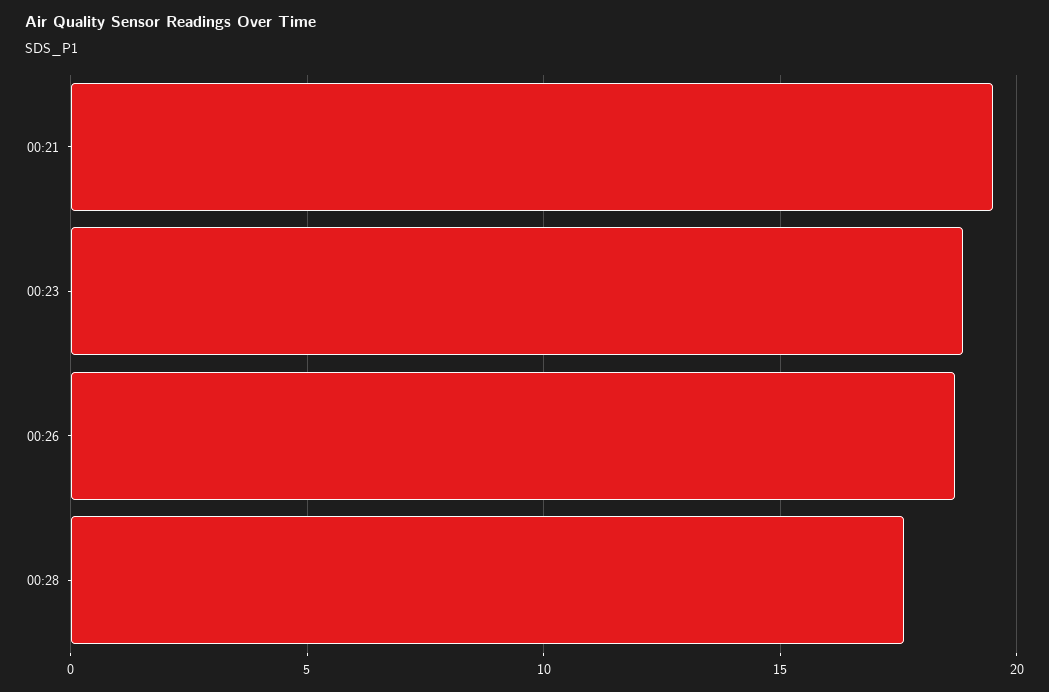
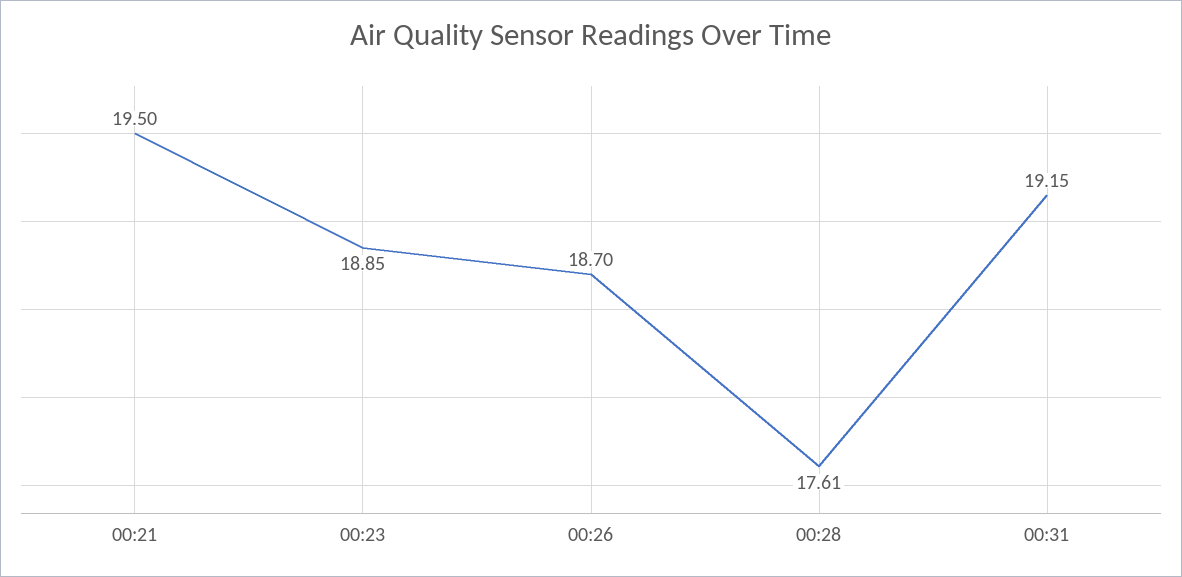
00:31: none -> 19.15

